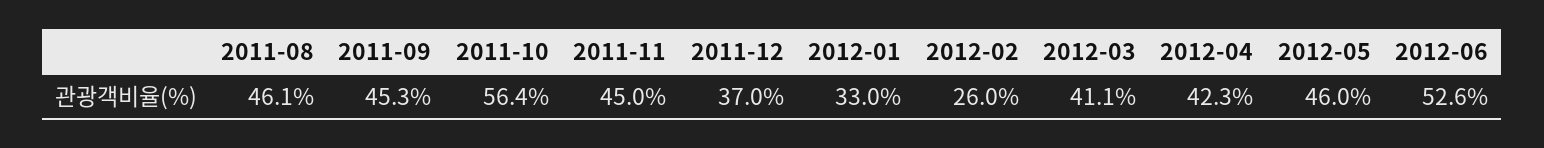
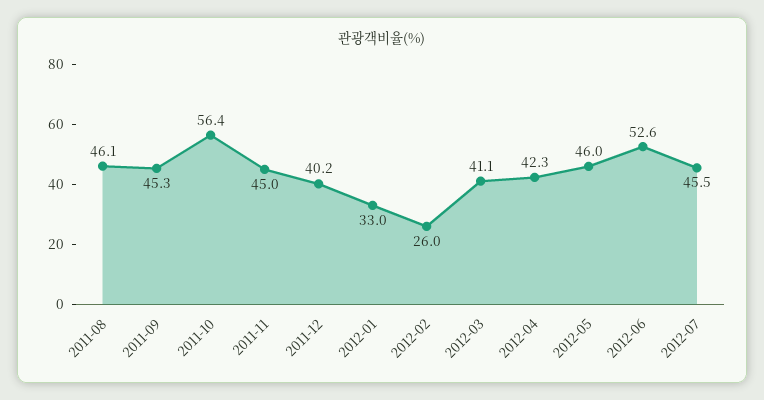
2011-12: 37 -> 40.2
2012-07: none -> 45.5

